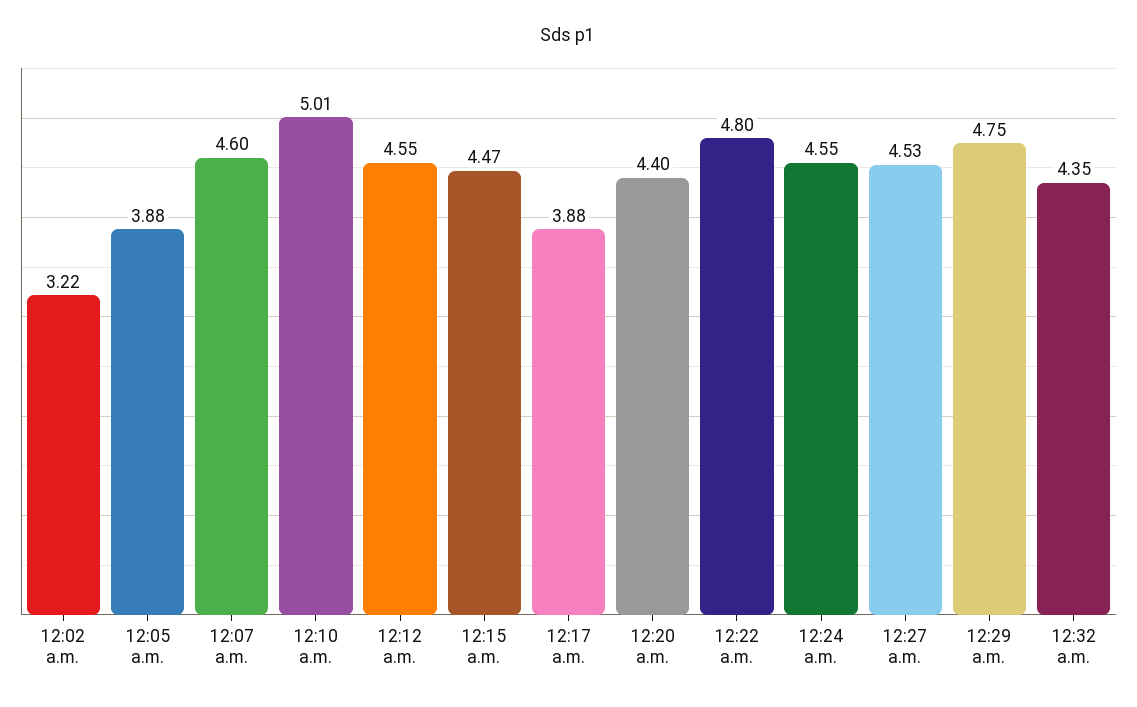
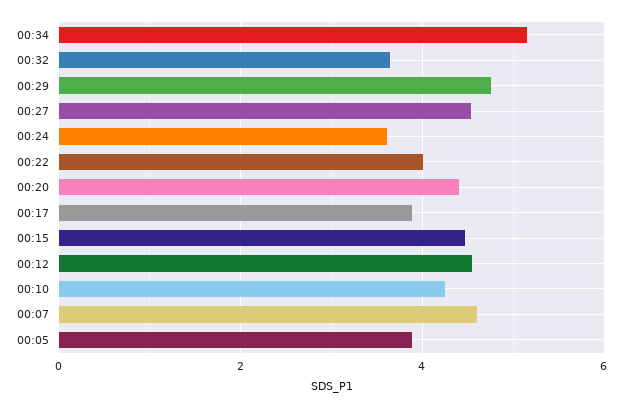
12:02 a.m.: 3.22 -> none
12:10 a.m.: 5.01 -> 4.2
12:22 a.m.: 4.8 -> 4
12:24 a.m.: 4.55 -> 3.6
12:32 a.m.: 4.35 -> 3.6
00:34: none -> 5.2

